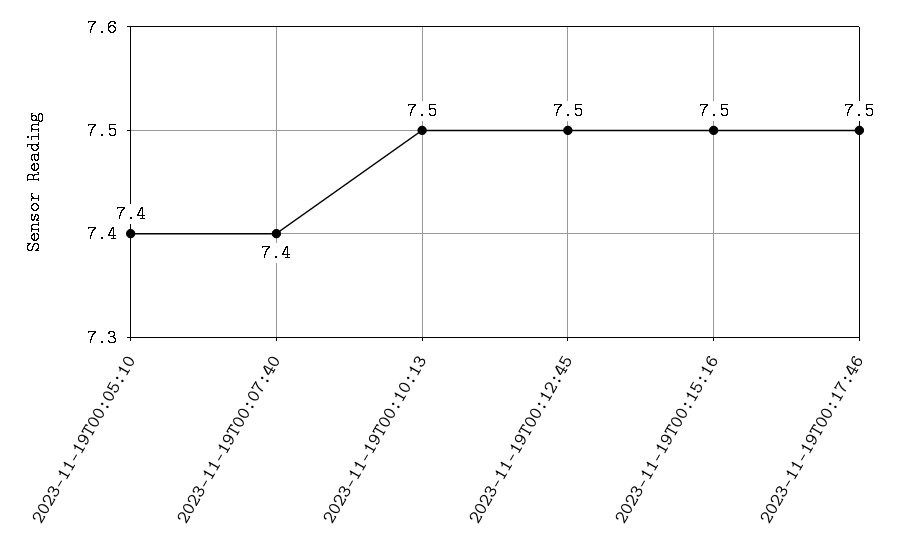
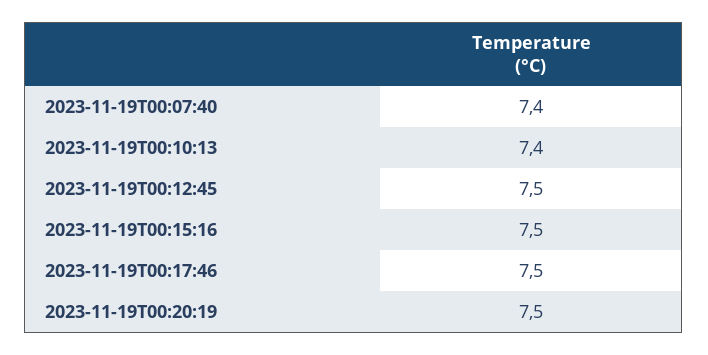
2023-11-19T00:05:10: 7.4 -> none
2023-11-19T00:10:13: 7.5 -> 7.4
2023-11-19T00:20:19: none -> 7.5

